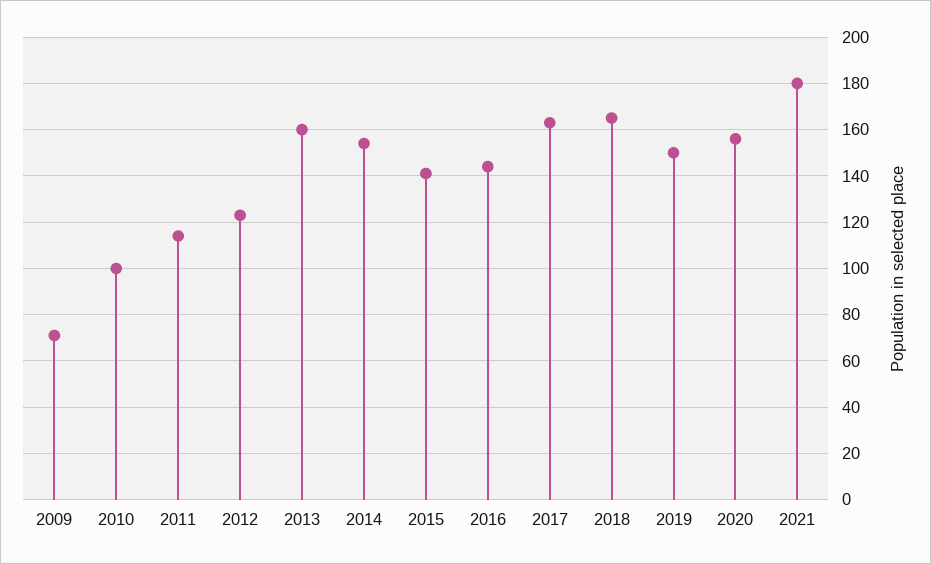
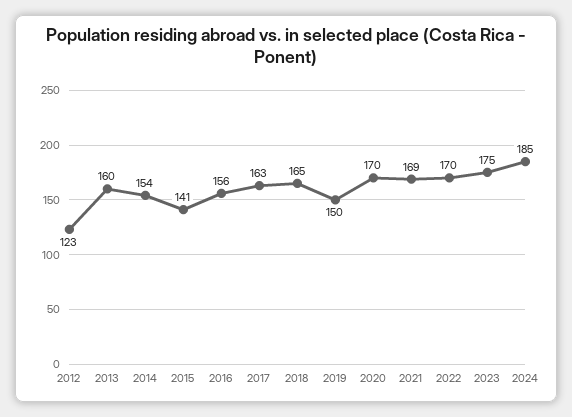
2009: 70 -> none
2010: 100 -> none
2011: 115 -> none
2016: 145 -> 156
2020: 155 -> 170
2021: 180 -> 169
2022: none -> 170
2023: none -> 175
2024: none -> 185

